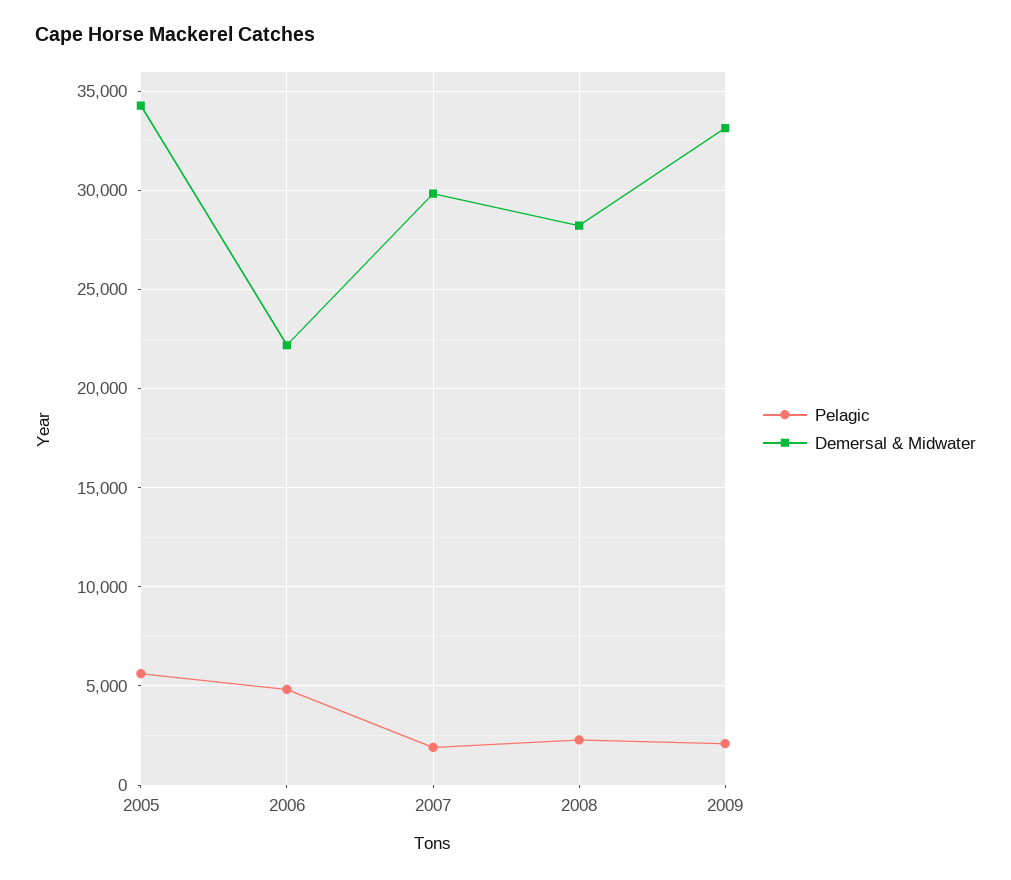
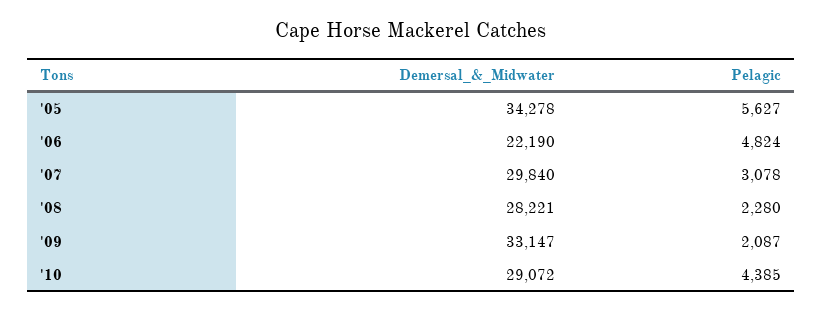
Pelagic, 2007: 2000 -> 3078
Demersal & Midwater, '10: none -> 29072
Pelagic, '10: none -> 4385

